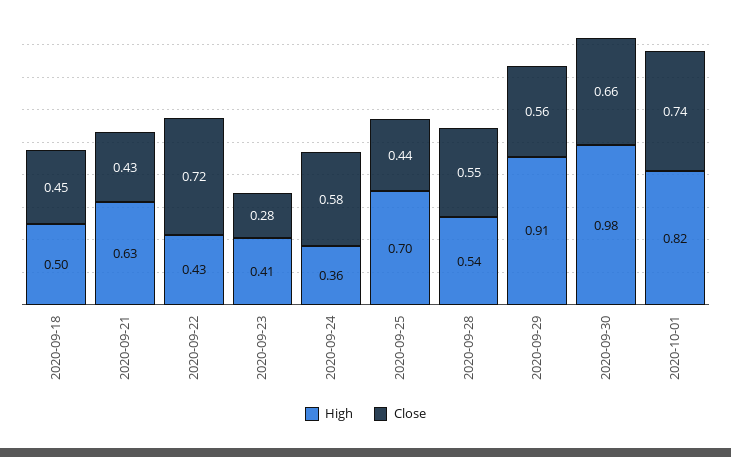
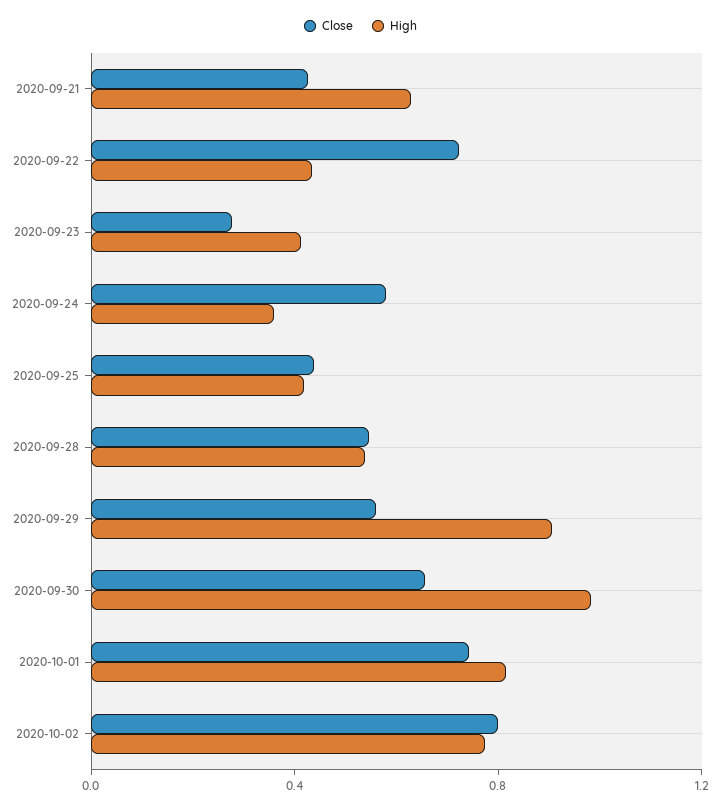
High, 2020-09-18: 0.5 -> none
Close, 2020-09-18: 0.45 -> none
High, 2020-09-25: 0.7 -> 0.4
Close, 2020-10-02: none -> 0.8
High, 2020-10-02: none -> 0.8

